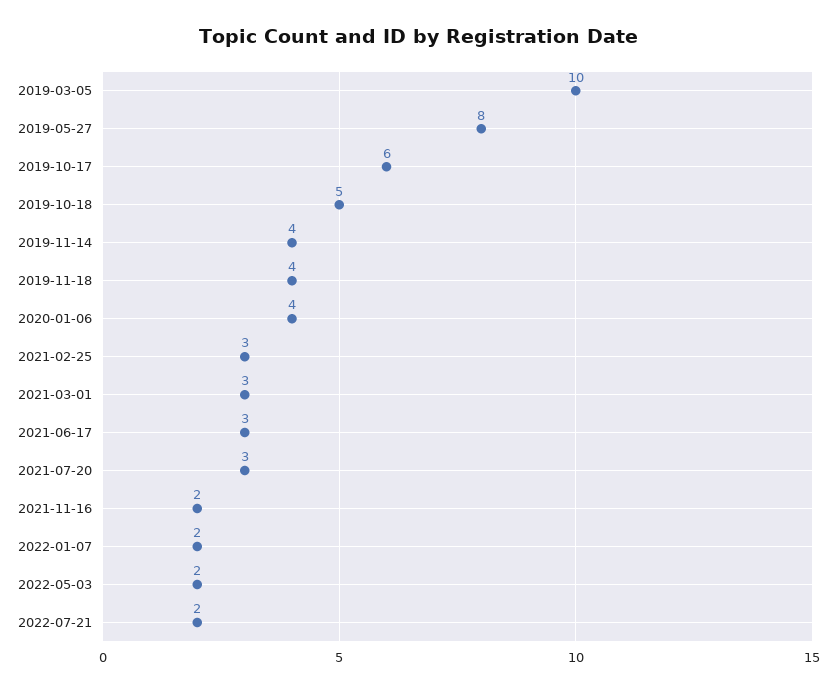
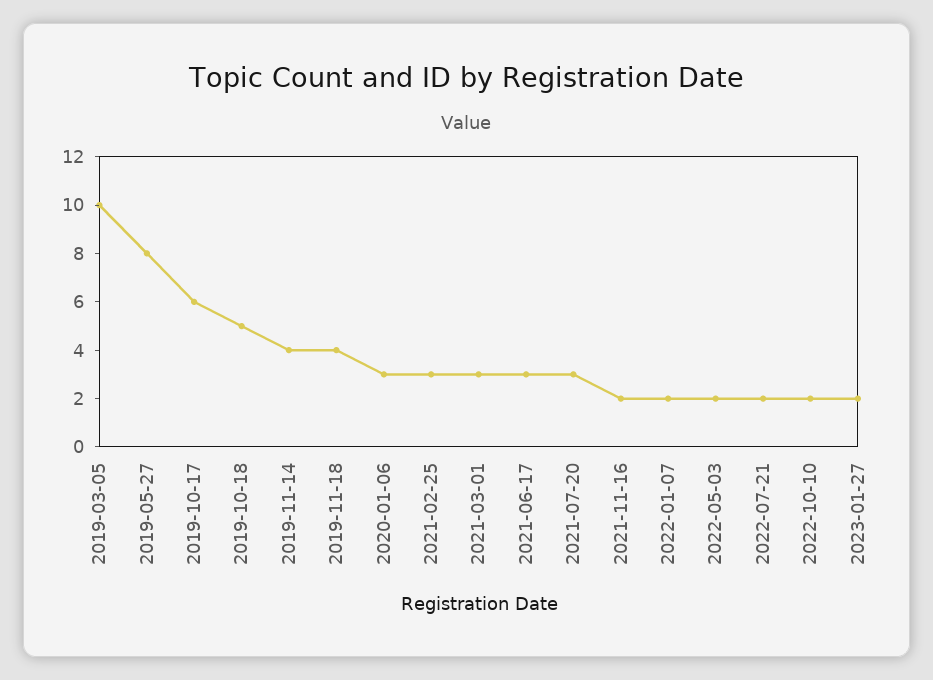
2020-01-06: 4 -> 3
2022-10-10: none -> 2
2023-01-27: none -> 2

